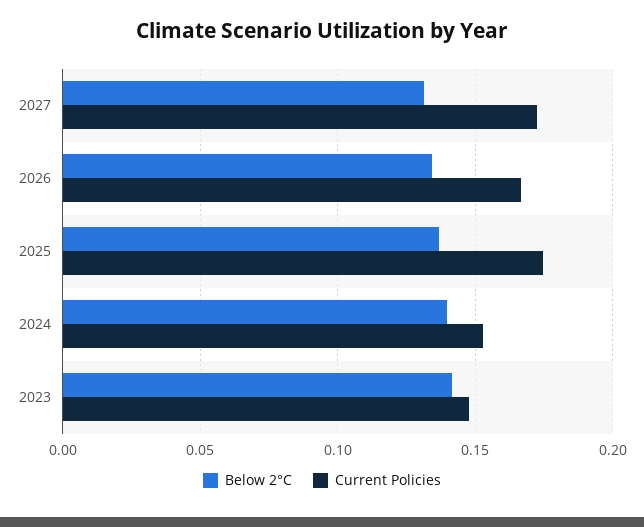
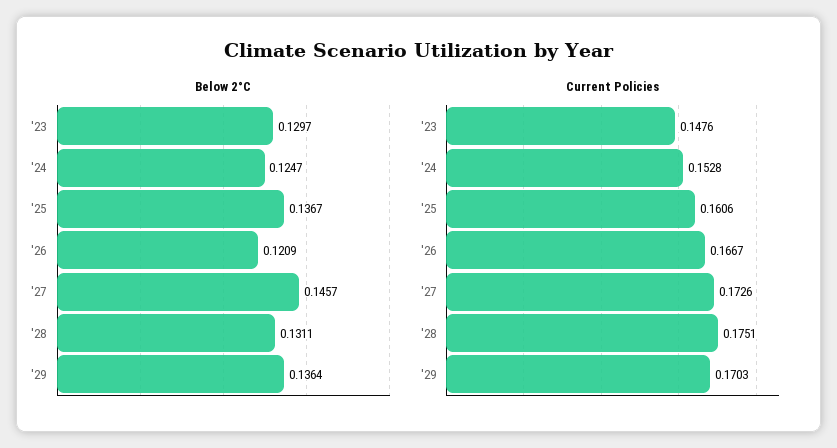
Below 2°C, 2027: 0.13 -> 0.1457
Below 2°C, 2026: 0.135 -> 0.1209
Current Policies, 2025: 0.175 -> 0.1606
Below 2°C, 2024: 0.14 -> 0.1247
Below 2°C, 2023: 0.14 -> 0.1297
Below 2°C, '28: none -> 0.1311
Below 2°C, '29: none -> 0.1364
Current Policies, '28: none -> 0.1751
Current Policies, '29: none -> 0.1703

